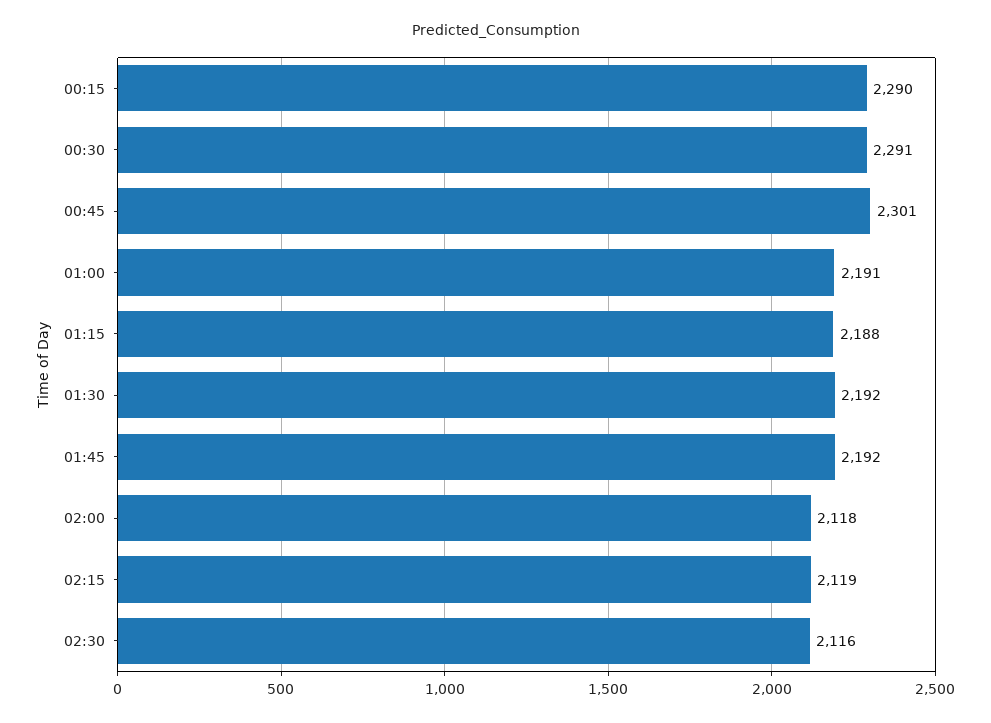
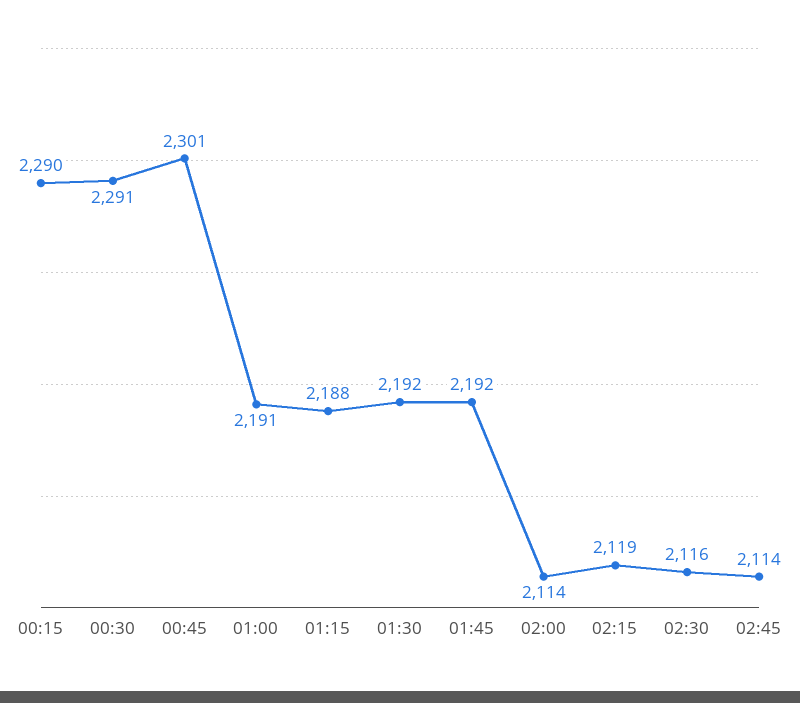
02:00: 2118 -> 2114
02:45: none -> 2114

